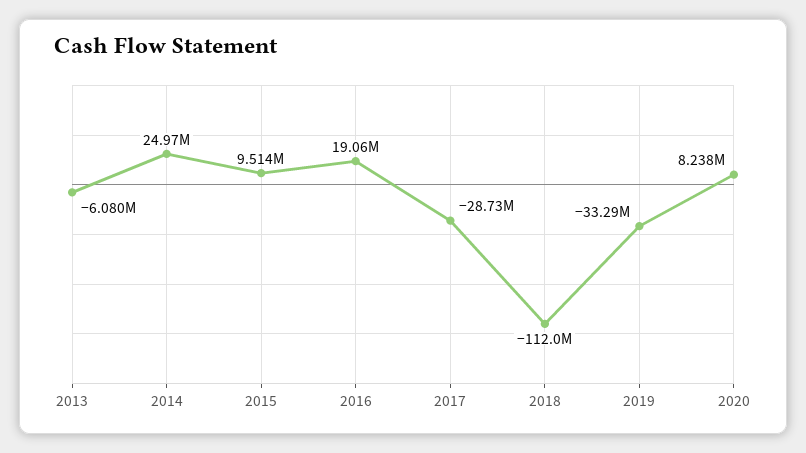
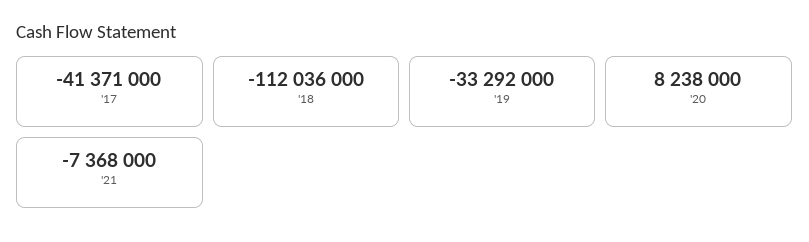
2013: -6080000 -> none
2014: 24970000 -> none
2015: 9514000 -> none
2016: 19060000 -> none
2017: -28730000 -> -41371000
'21: none -> -7368000

